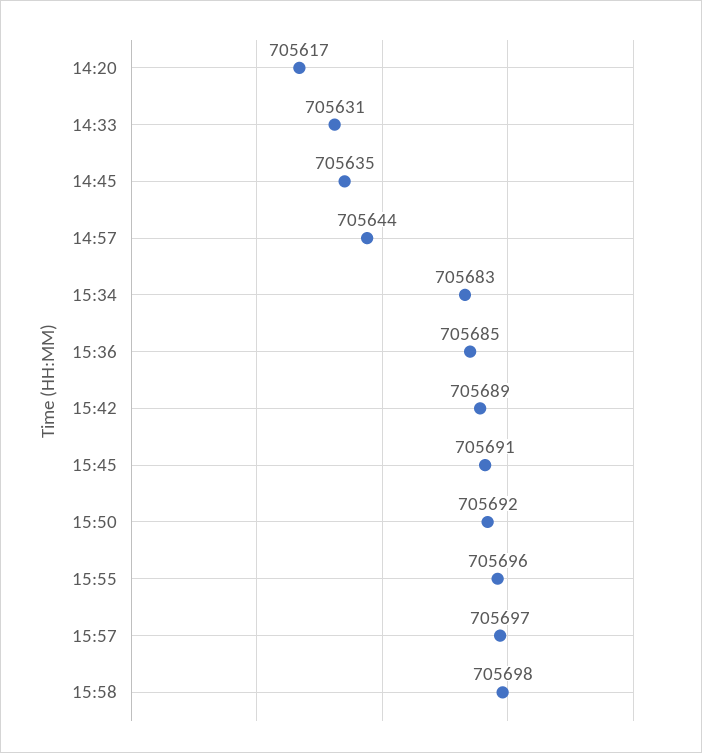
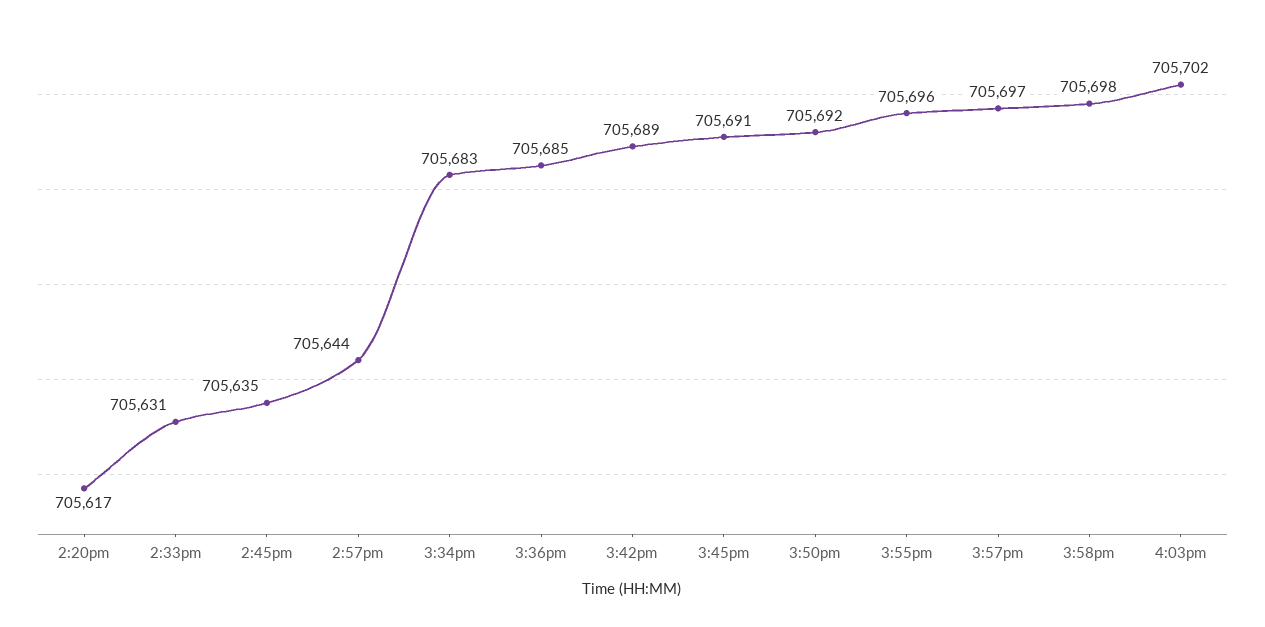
4:03pm: none -> 705702

